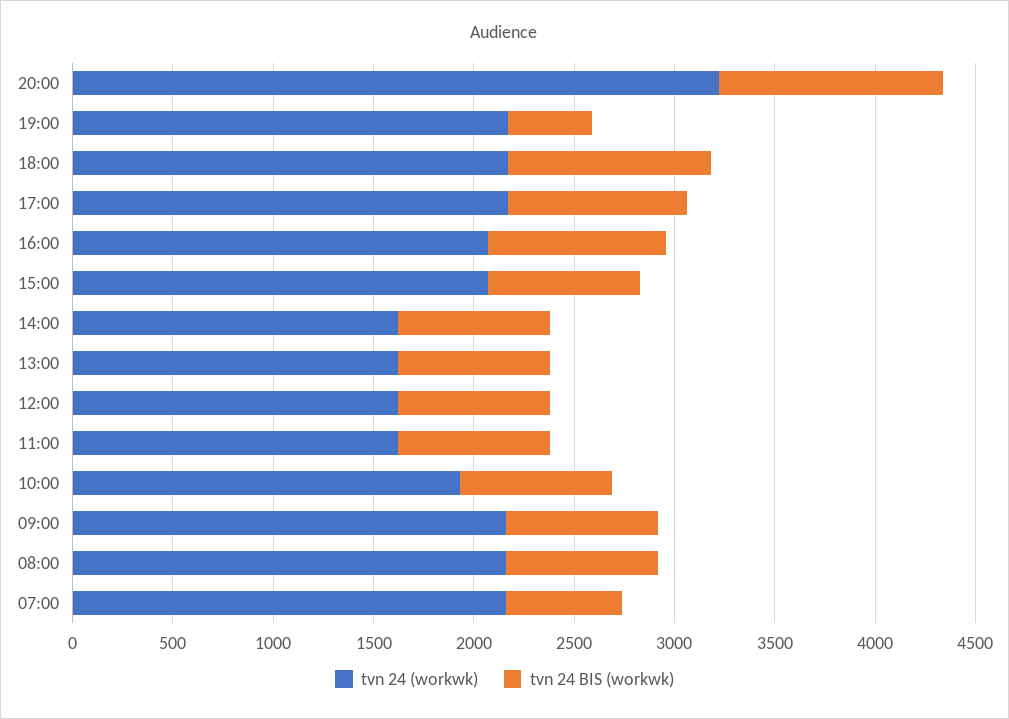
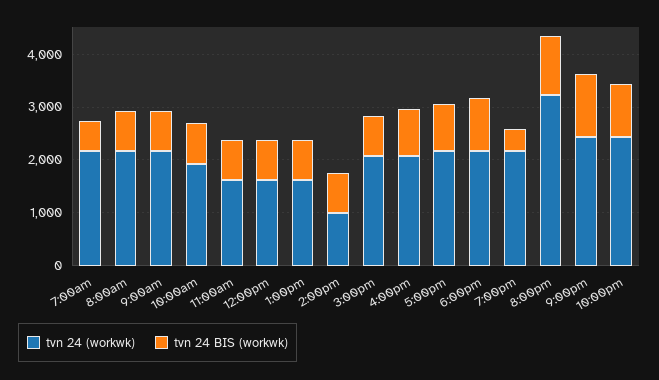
tvn 24 (workwk), 14:00: 1600 -> 1000
tvn 24 (workwk), 9:00pm: none -> 2400
tvn 24 BIS (workwk), 9:00pm: none -> 1200
tvn 24 (workwk), 10:00pm: none -> 2400
tvn 24 BIS (workwk), 10:00pm: none -> 1000

